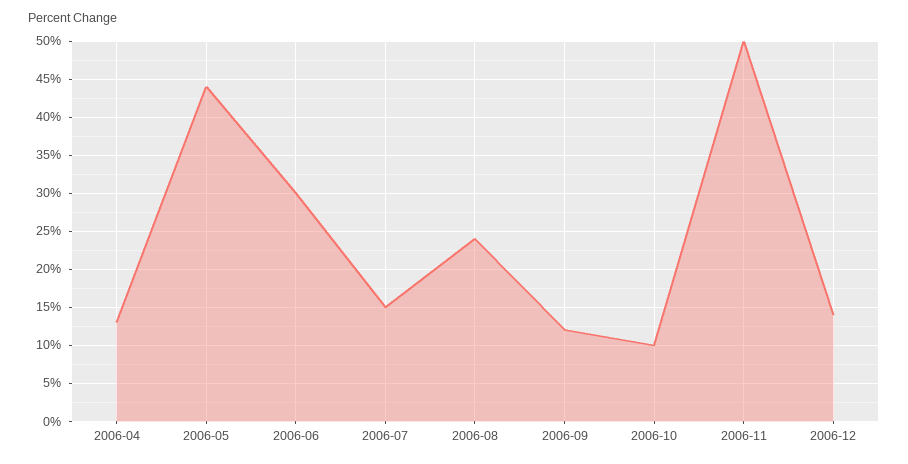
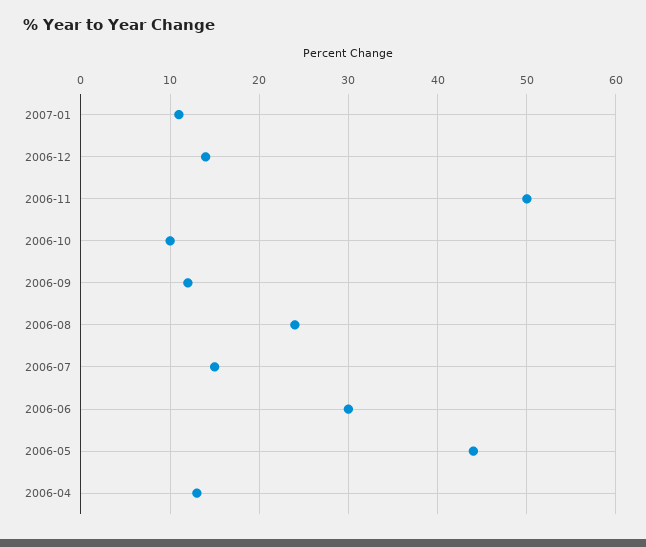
2007-01: none -> 11

